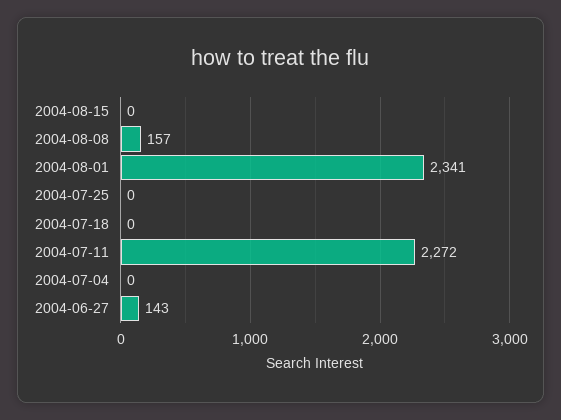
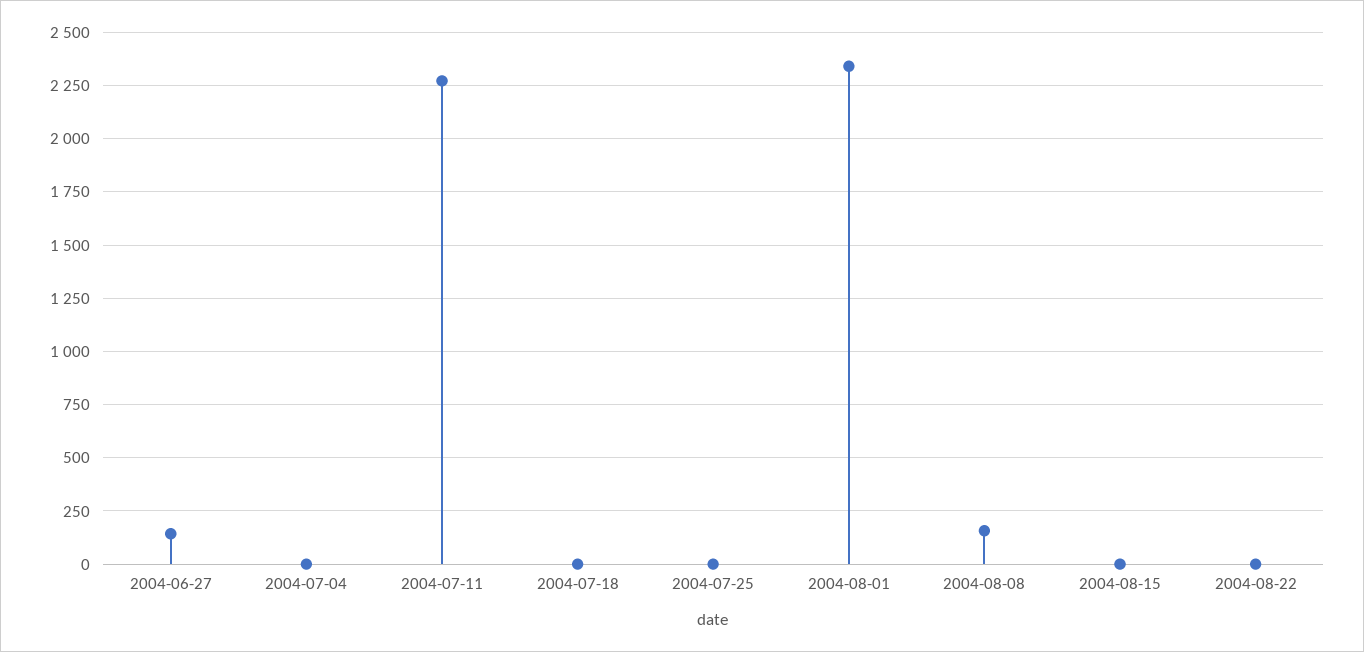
2004-08-22: none -> 0

